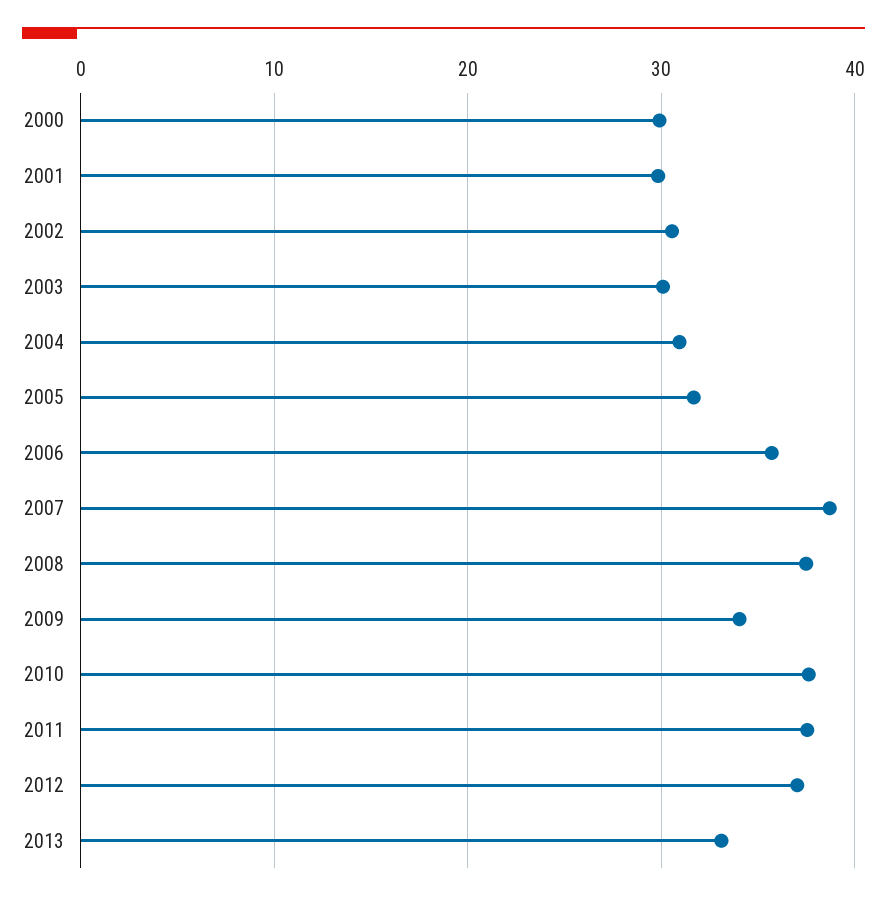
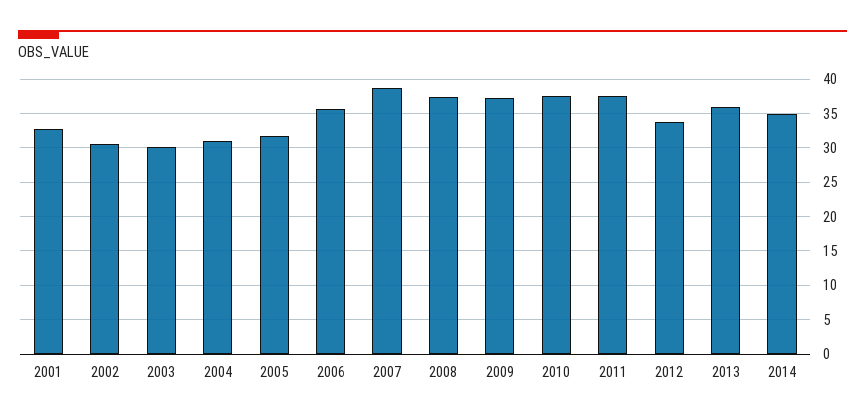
2000: 30 -> none
2001: 30 -> 33
2009: 34 -> 37
2012: 37 -> 34
2013: 33 -> 36
2014: none -> 35

